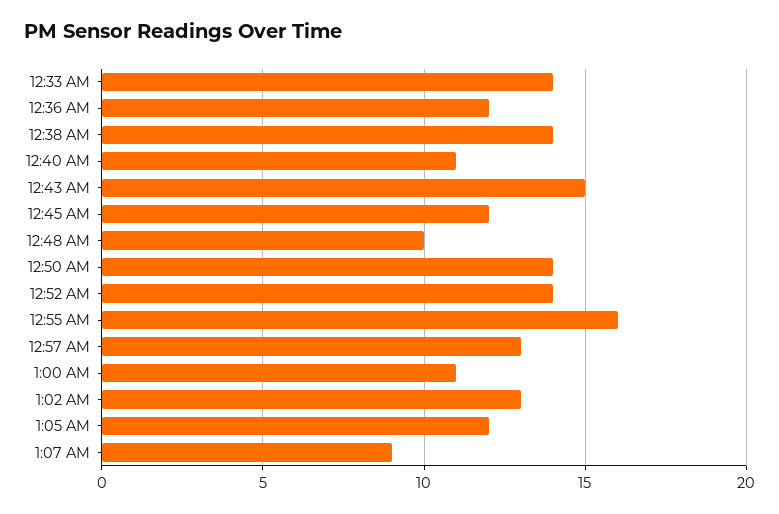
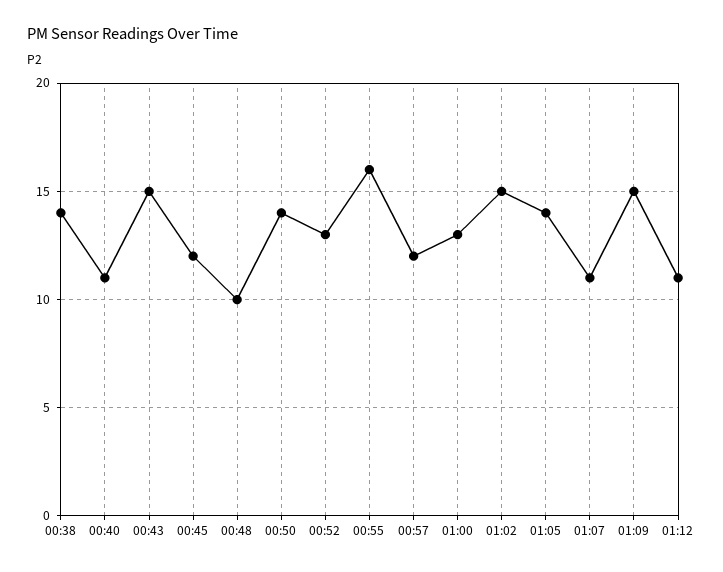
12:33 AM: 14 -> none
12:36 AM: 12 -> none
12:52 AM: 14 -> 13
12:57 AM: 13 -> 12
1:00 AM: 11 -> 13
1:02 AM: 13 -> 15
1:05 AM: 12 -> 14
1:07 AM: 9 -> 11
01:09: none -> 15
01:12: none -> 11

